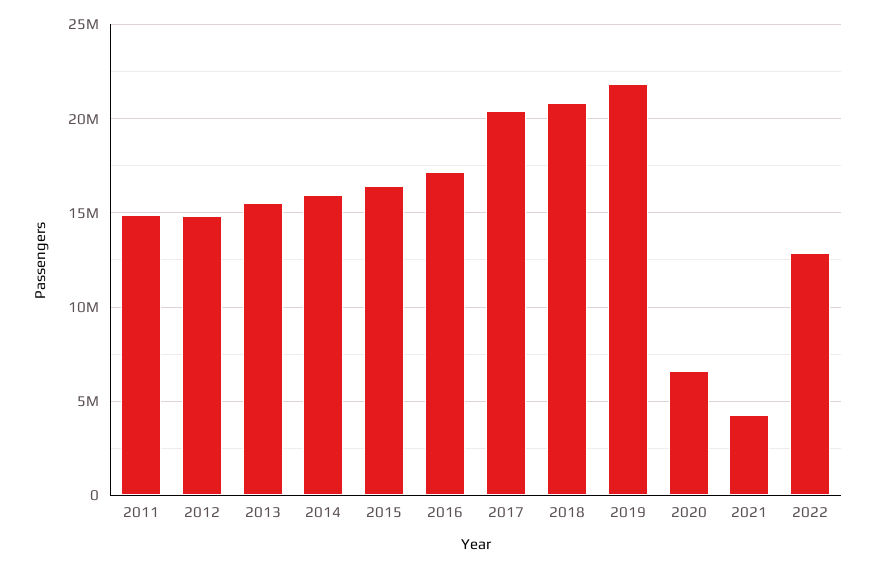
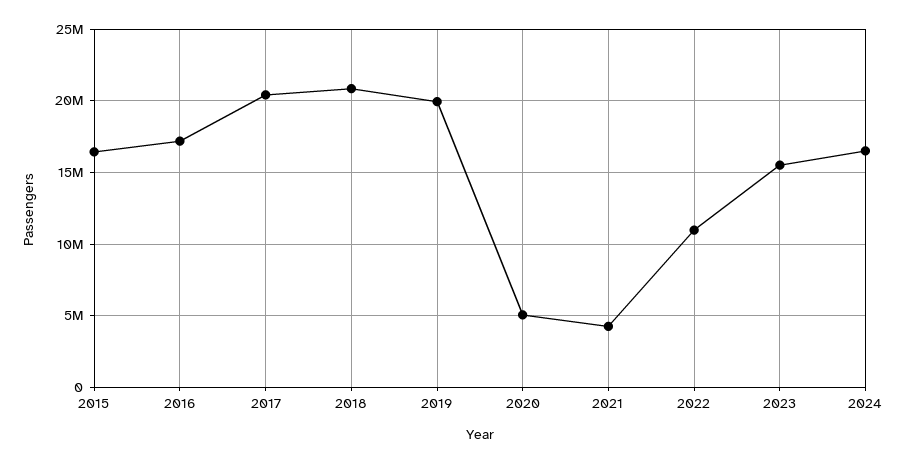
2011: 15000000 -> none
2012: 15000000 -> none
2013: 15500000 -> none
2014: 16000000 -> none
2019: 22000000 -> 20000000
2020: 6500000 -> 5000000
2022: 13000000 -> 11000000
2023: none -> 15500000
2024: none -> 16500000

